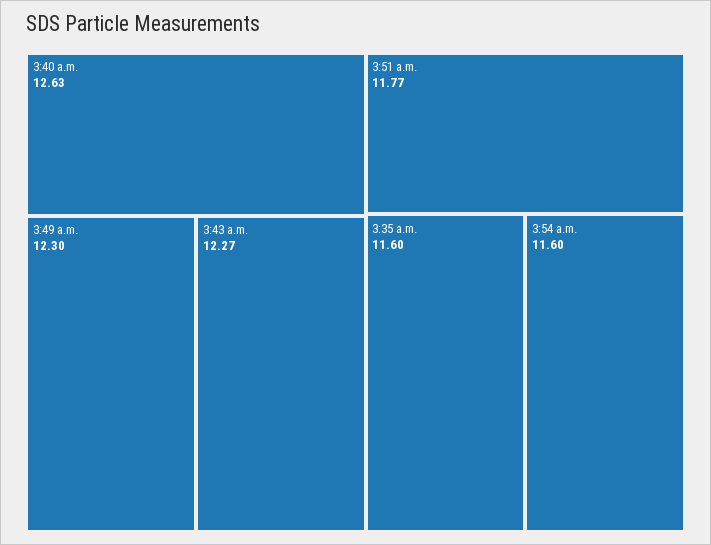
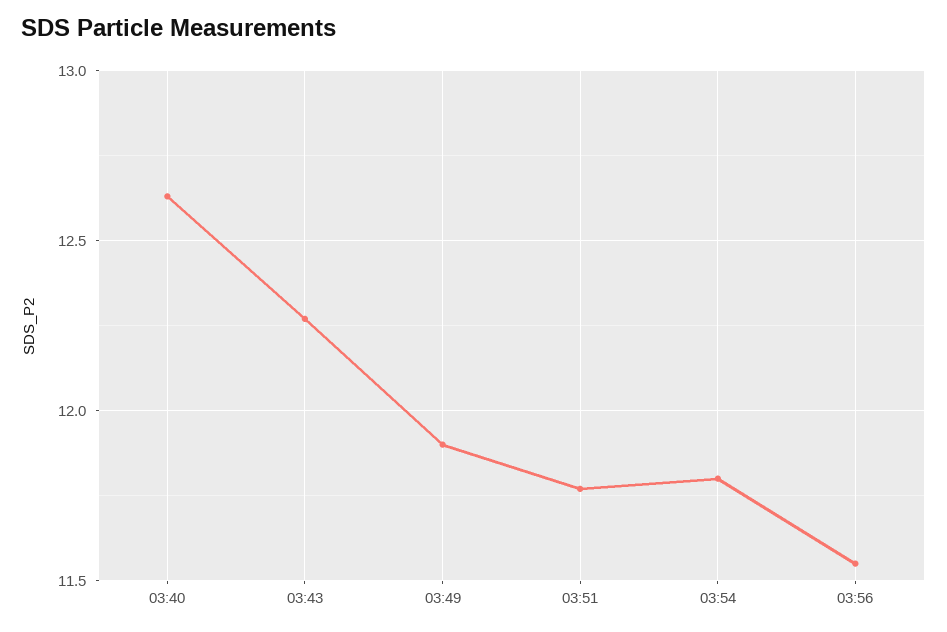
3:49 a.m.: 12.3 -> 11.9
3:35 a.m.: 11.6 -> none
3:54 a.m.: 11.6 -> 11.8
03:56: none -> 11.55

